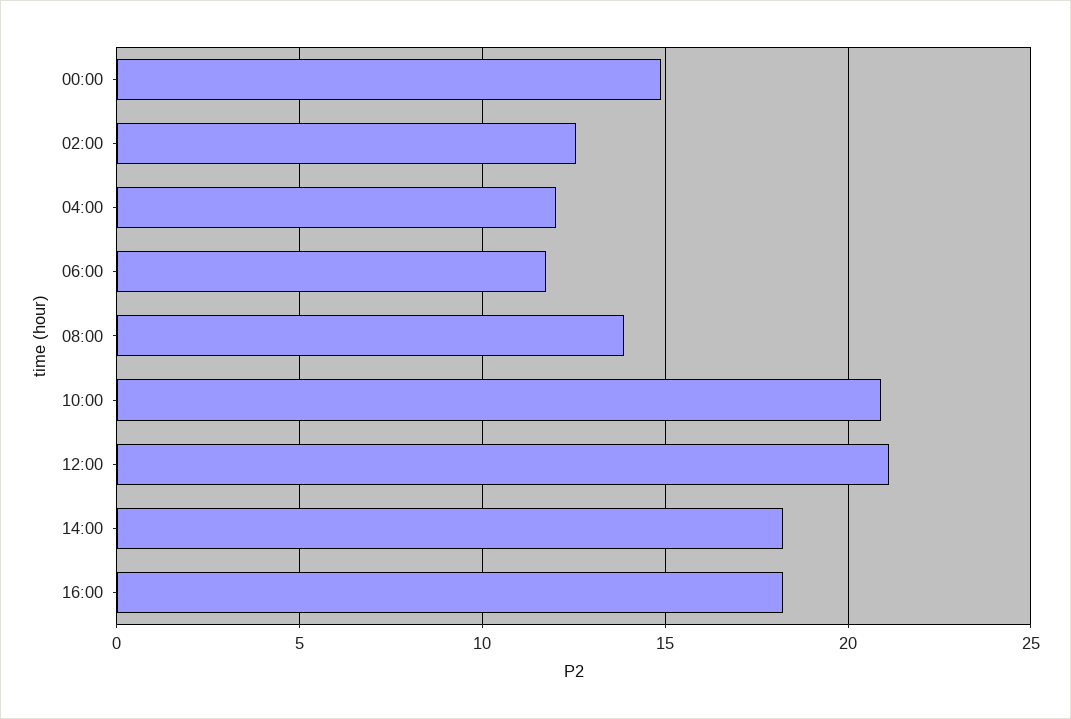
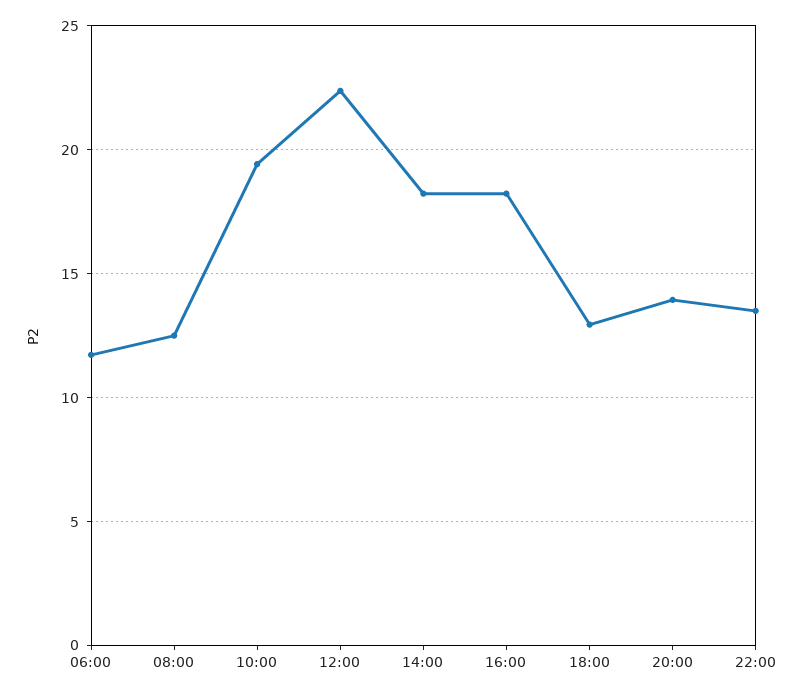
00:00: 15 -> none
02:00: 12.5 -> none
04:00: 12 -> none
08:00: 14 -> 12.5
10:00: 21 -> 19.5
12:00: 21 -> 22.5
18:00: none -> 13
20:00: none -> 14
22:00: none -> 13.5

